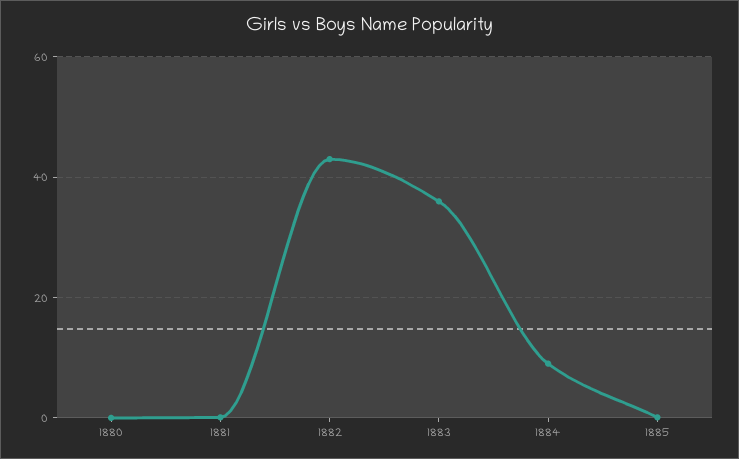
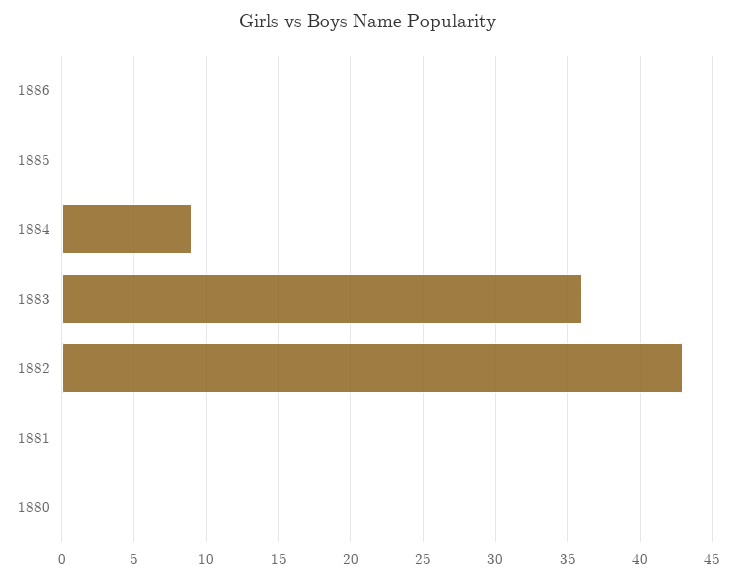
1886: none -> 0

